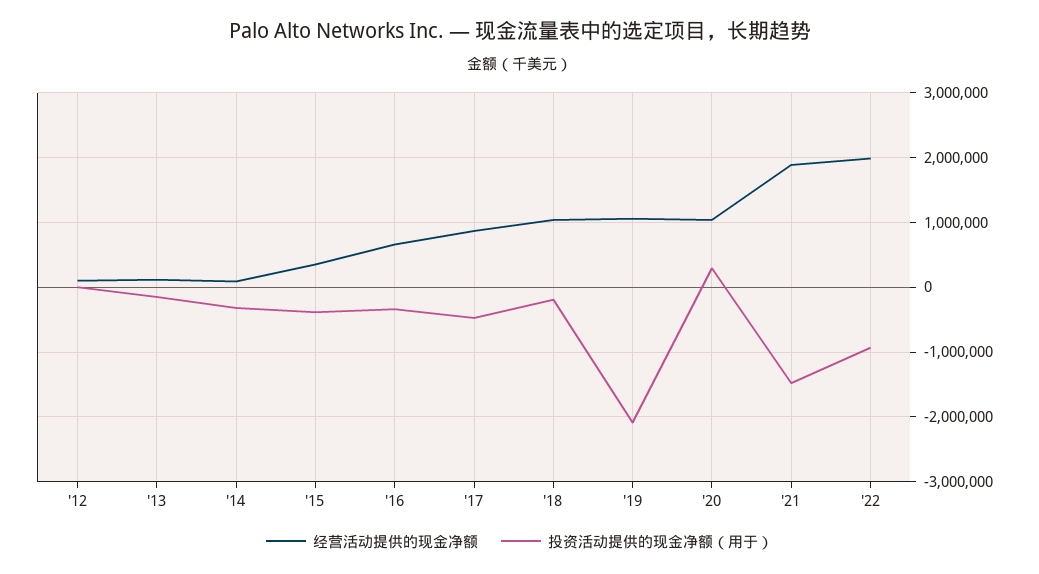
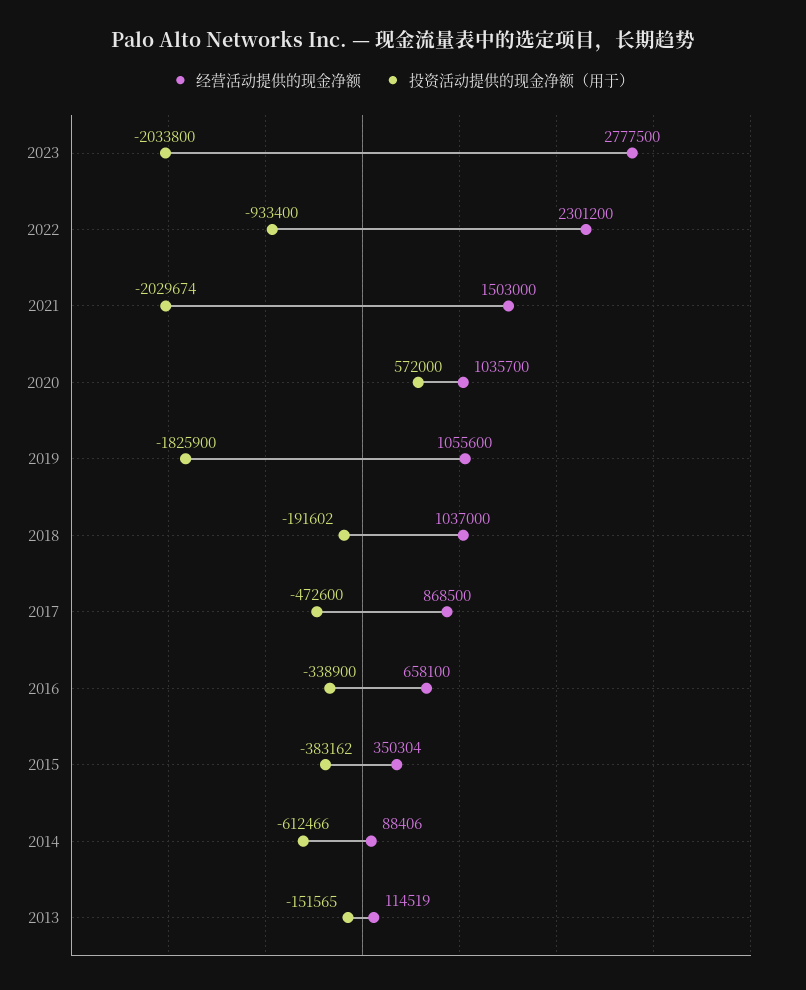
经营活动提供的现金净额, '12: 100000 -> none
投资活动提供的现金净额（用于）, '12: 0 -> none
投资活动提供的现金净额（用于）, '14: -300000 -> -612466
投资活动提供的现金净额（用于）, '19: -2100000 -> -1825900
投资活动提供的现金净额（用于）, '20: 300000 -> 572000
经营活动提供的现金净额, '21: 1900000 -> 1503000
投资活动提供的现金净额（用于）, '21: -1500000 -> -2029674
经营活动提供的现金净额, '22: 2000000 -> 2301200
经营活动提供的现金净额, 2023: none -> 2777500
投资活动提供的现金净额（用于）, 2023: none -> -2033800

